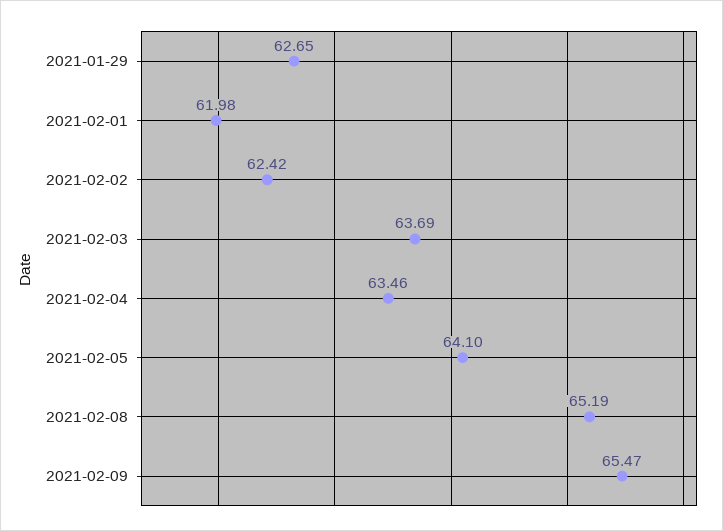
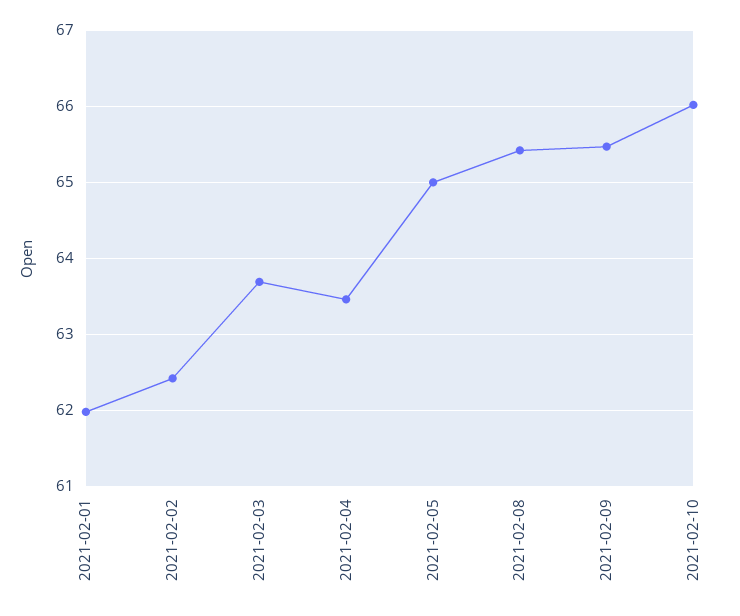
2021-01-29: 62.65 -> none
2021-02-05: 64.1 -> 65
2021-02-08: 65.19 -> 65.4
2021-02-10: none -> 66

